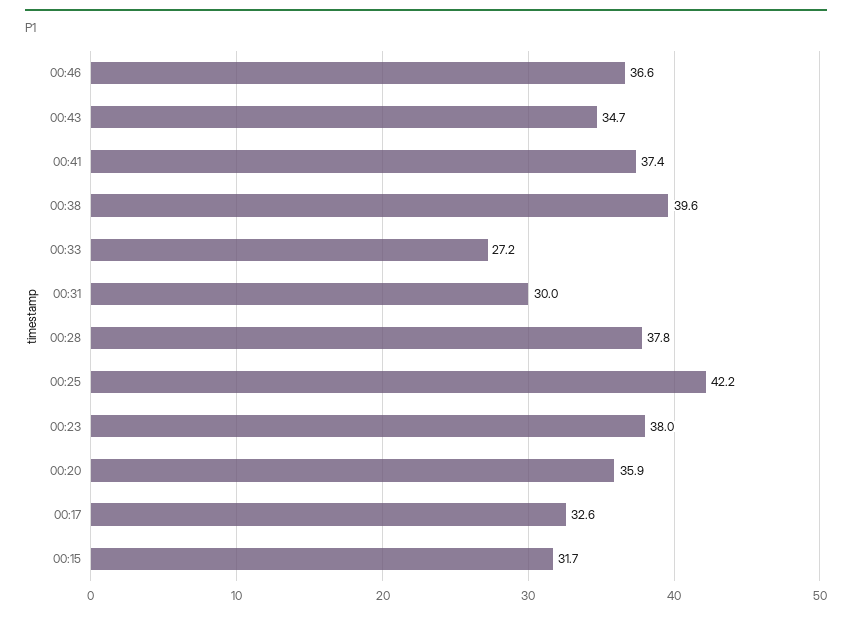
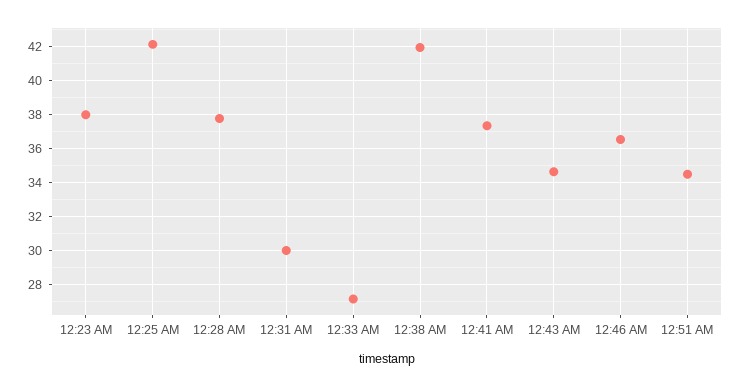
00:38: 39.6 -> 42
00:20: 35.9 -> none
00:17: 32.6 -> none
00:15: 31.7 -> none
12:51 AM: none -> 34.5

